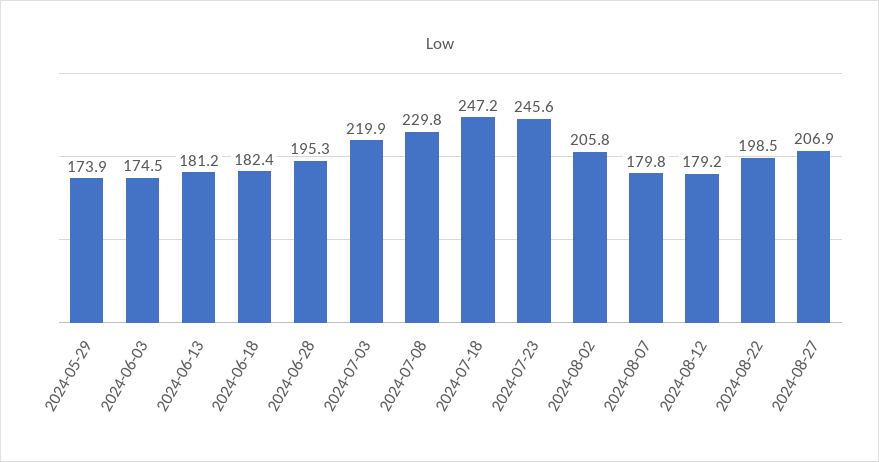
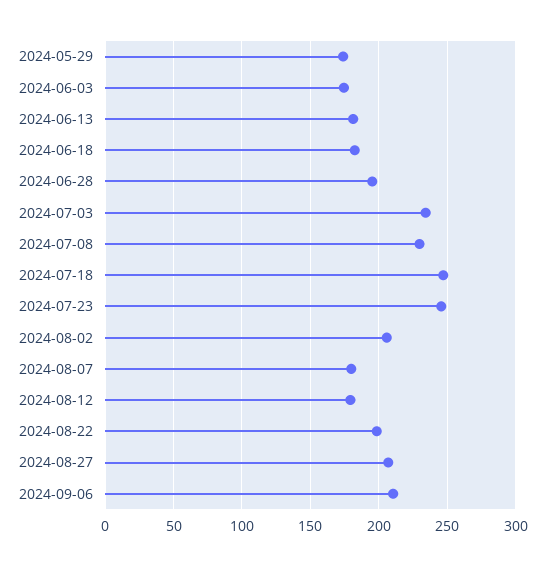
2024-07-03: 219.9 -> 235
2024-09-06: none -> 210

